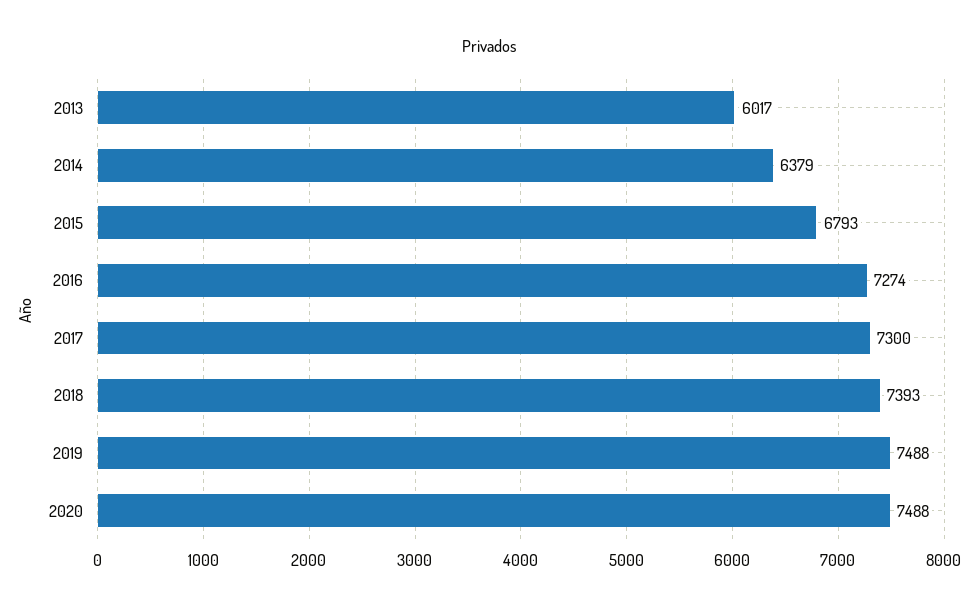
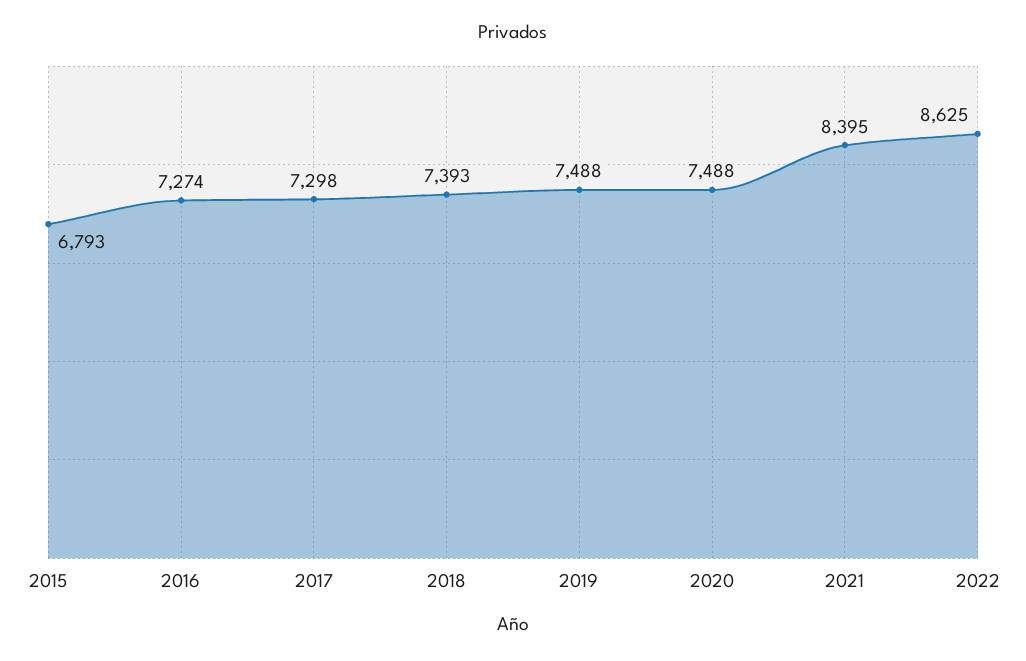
2013: 6017 -> none
2014: 6379 -> none
2017: 7300 -> 7298
2021: none -> 8395
2022: none -> 8625

